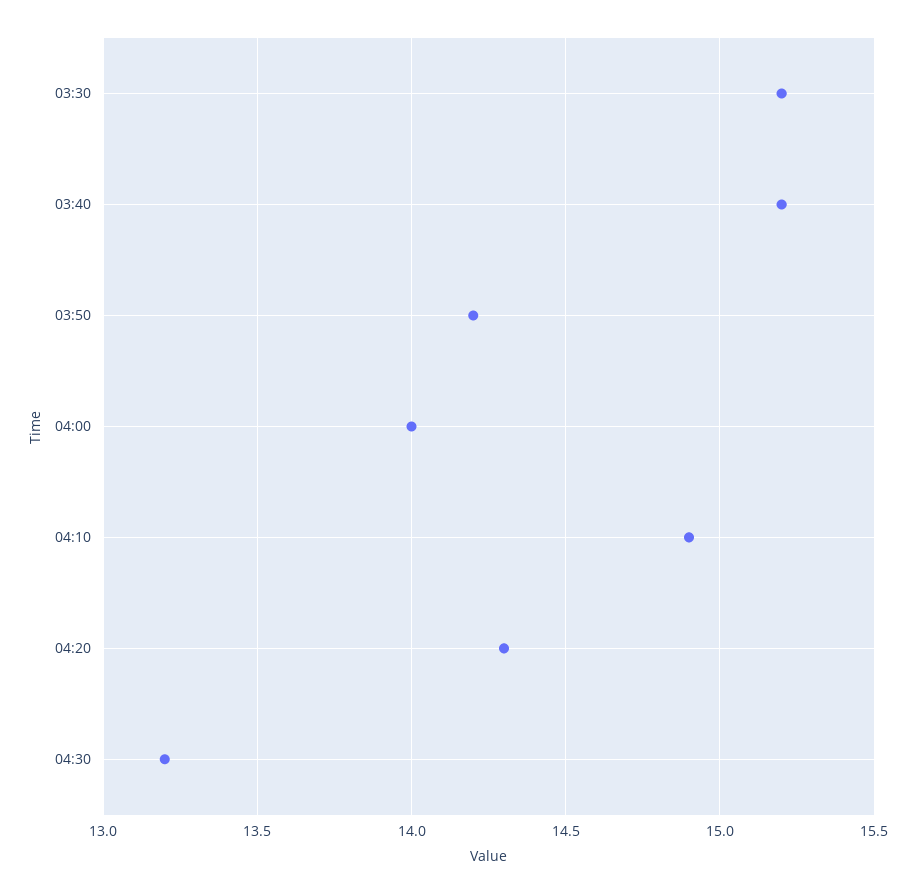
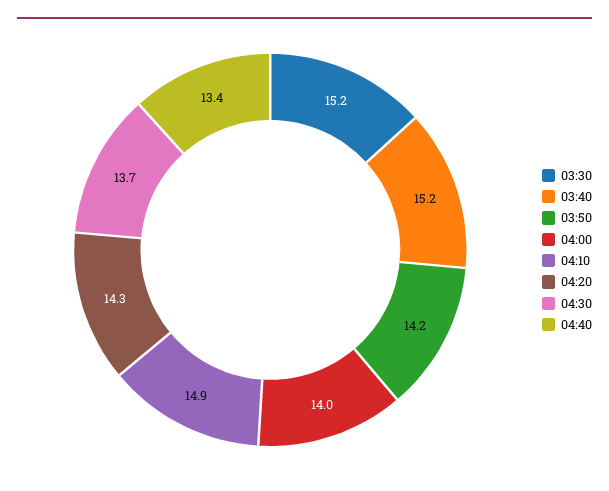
04:30: 13.2 -> 13.7
04:40: none -> 13.4

